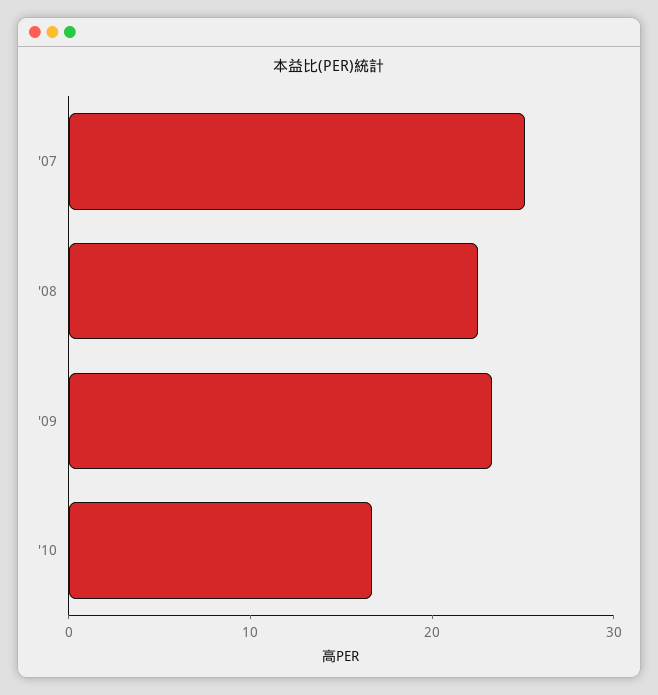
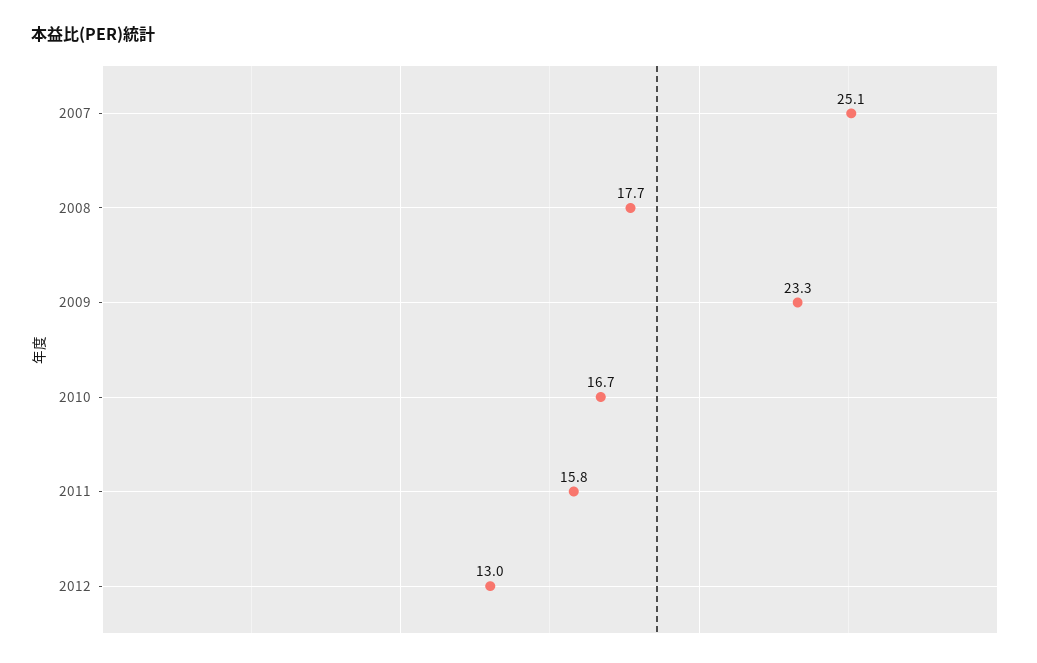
'08: 22 -> 17.7
2011: none -> 15.8
2012: none -> 13

